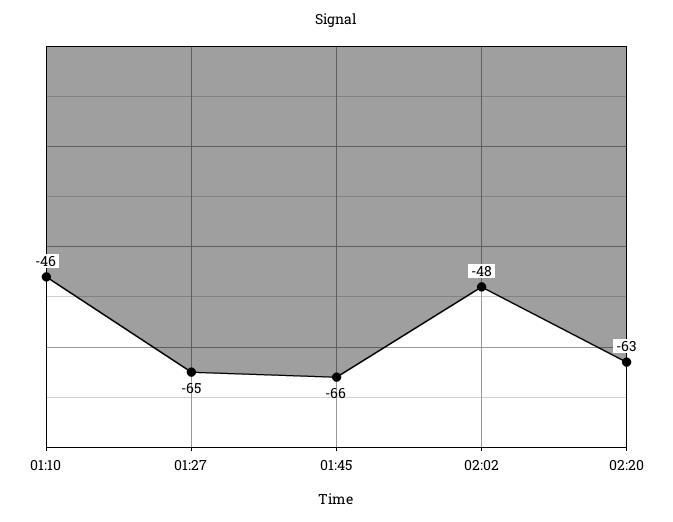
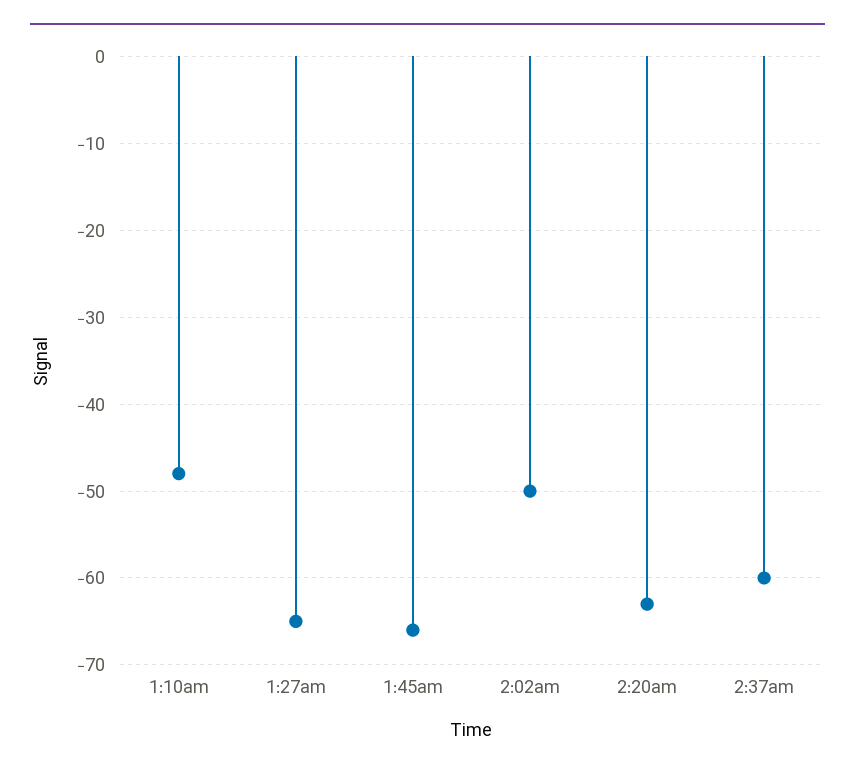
01:10: -46 -> -48
02:02: -48 -> -50
2:37am: none -> -60

